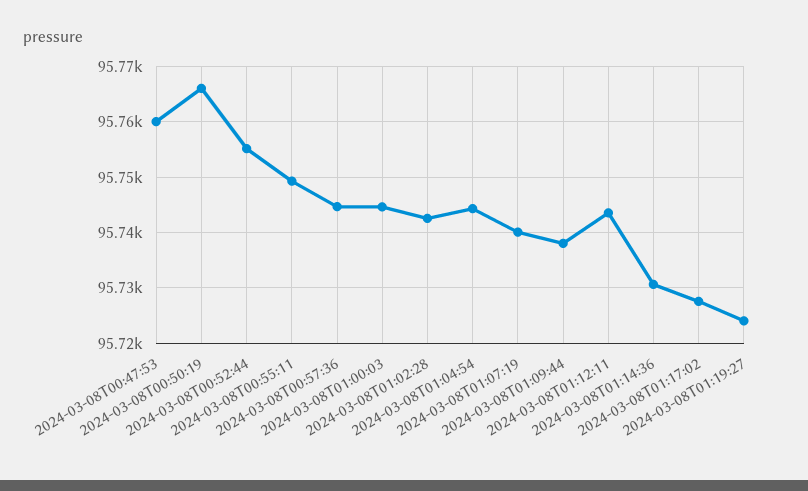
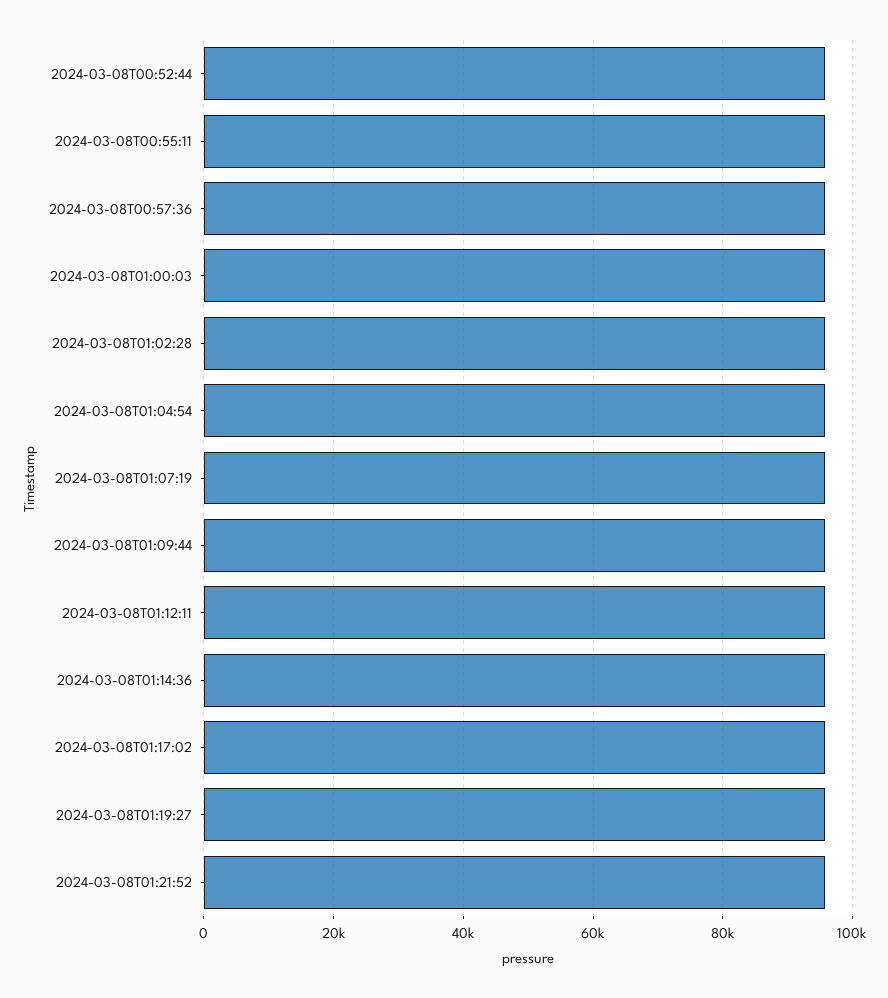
2024-03-08T00:47:53: 95760 -> none
2024-03-08T00:50:19: 95766 -> none
2024-03-08T01:21:52: none -> 96000

